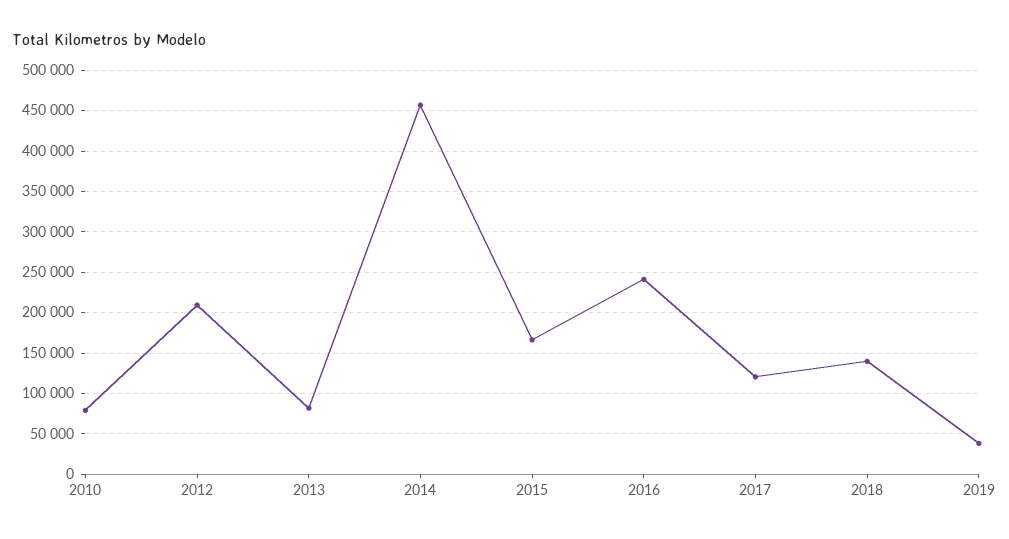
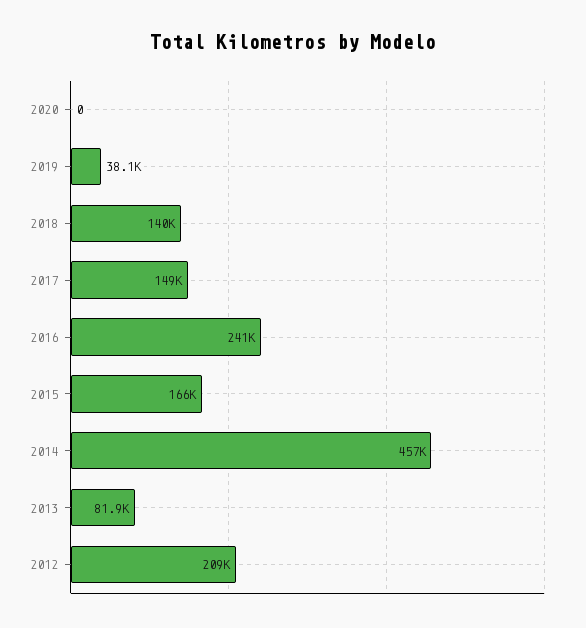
2010: 80000 -> none
2017: 120000 -> 149000
2020: none -> 0

